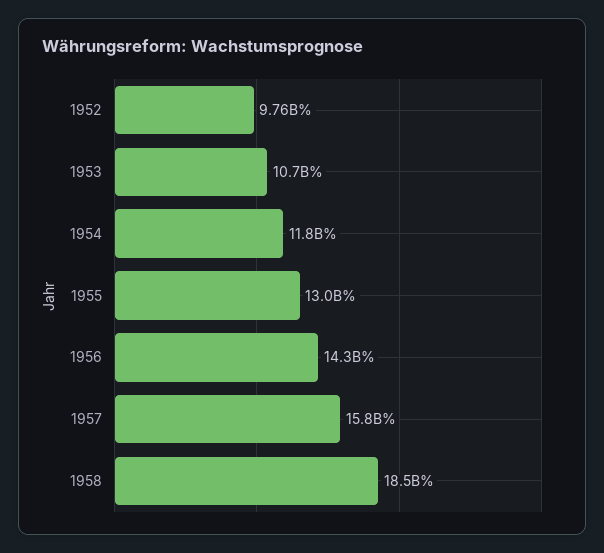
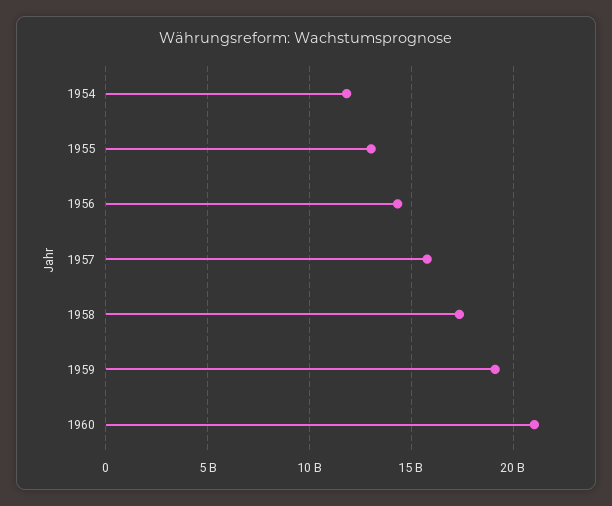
1952: 9760000000 -> none
1953: 10700000000 -> none
1958: 18500000000 -> 17500000000
1959: none -> 19000000000
1960: none -> 21000000000

